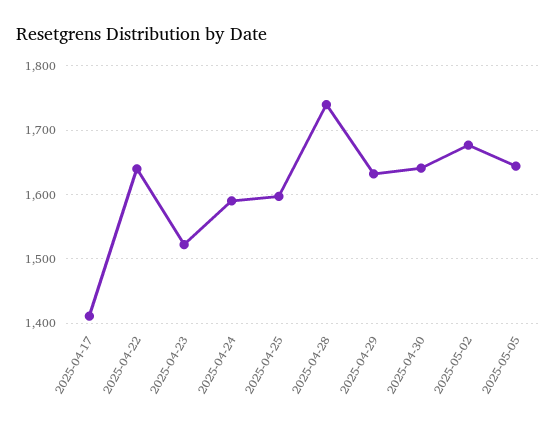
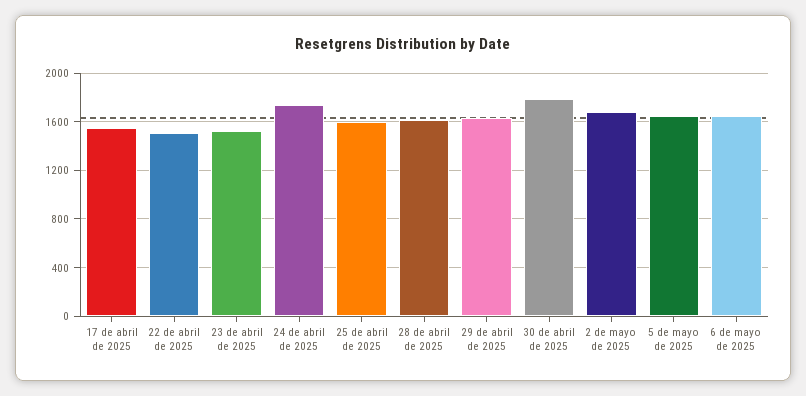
2025-04-17: 1410 -> 1550
2025-04-22: 1640 -> 1500
2025-04-24: 1590 -> 1750
2025-04-28: 1740 -> 1600
2025-04-30: 1640 -> 1800
6 de mayo de 2025: none -> 1650

